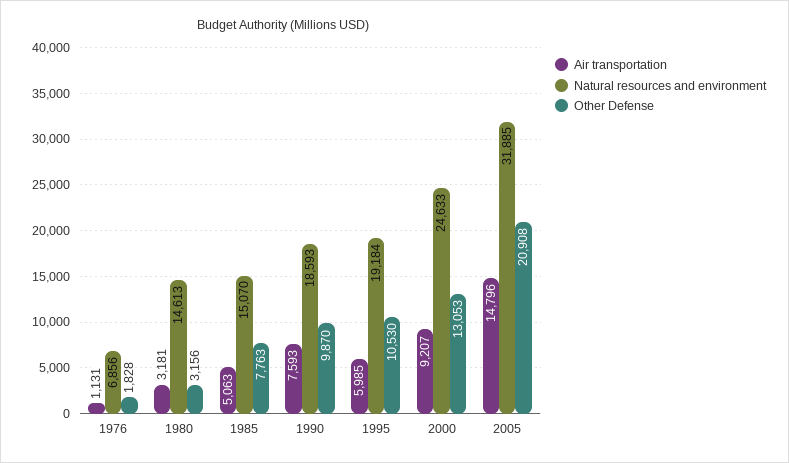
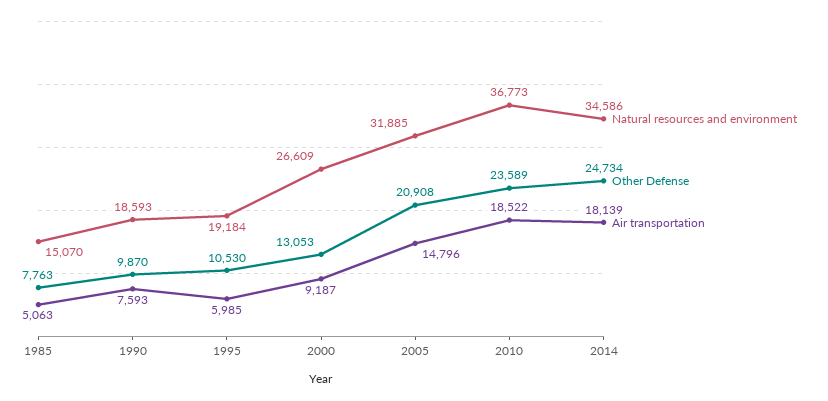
Air transportation, 1976: 1131 -> none
Natural resources and environment, 1976: 6856 -> none
Other Defense, 1976: 1828 -> none
Air transportation, 1980: 3181 -> none
Natural resources and environment, 1980: 14613 -> none
Other Defense, 1980: 3156 -> none
Air transportation, 2000: 9207 -> 9187
Natural resources and environment, 2000: 24633 -> 26609
Natural resources and environment, 2010: none -> 36773
Other Defense, 2010: none -> 23589
Air transportation, 2010: none -> 18522
Natural resources and environment, 2014: none -> 34586
Other Defense, 2014: none -> 24734
Air transportation, 2014: none -> 18139

